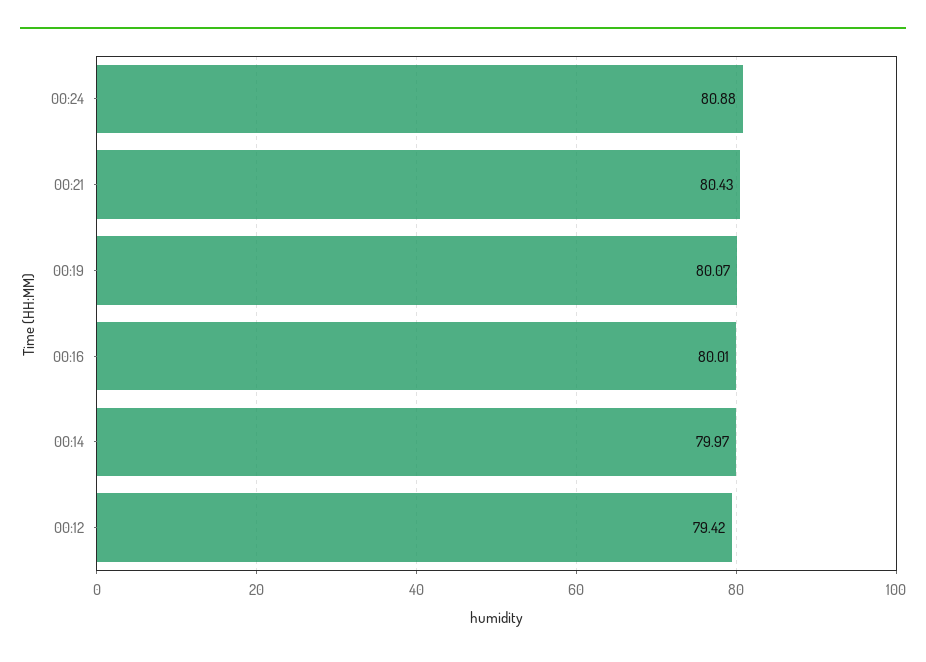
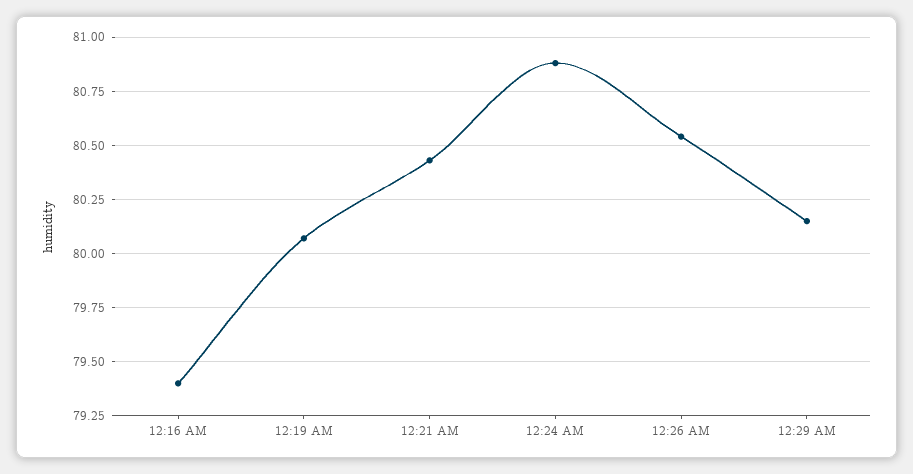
00:16: 80.01 -> 79.4
00:14: 79.97 -> none
00:12: 79.42 -> none
12:26 AM: none -> 80.55
12:29 AM: none -> 80.15

